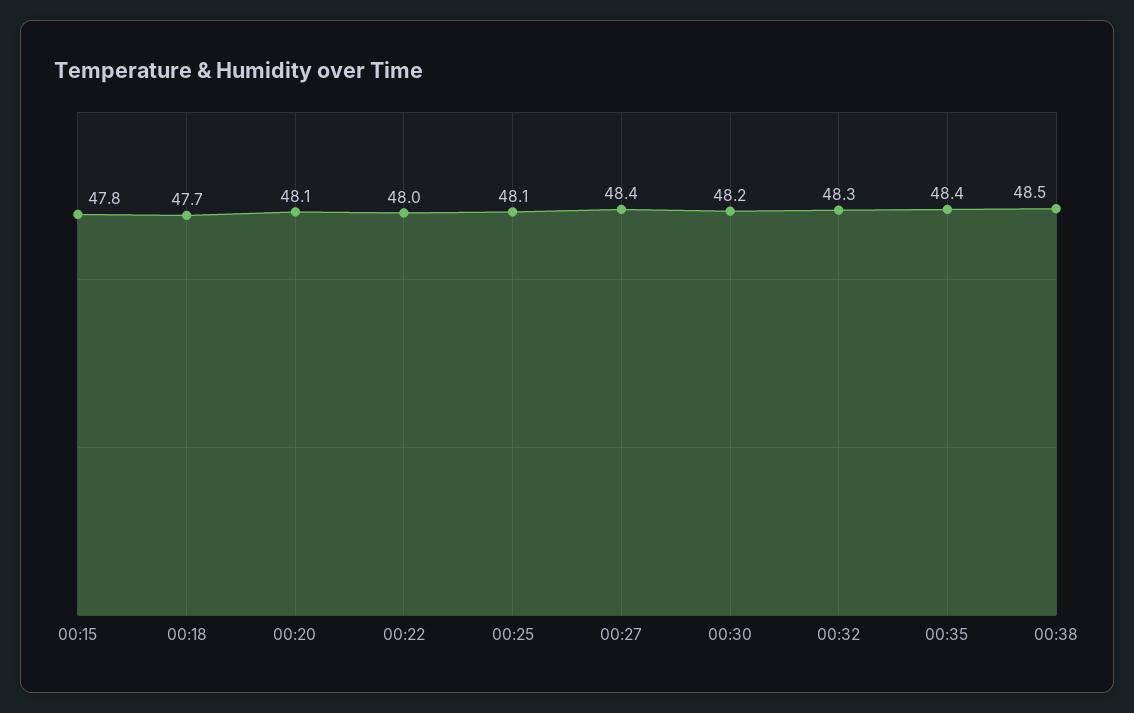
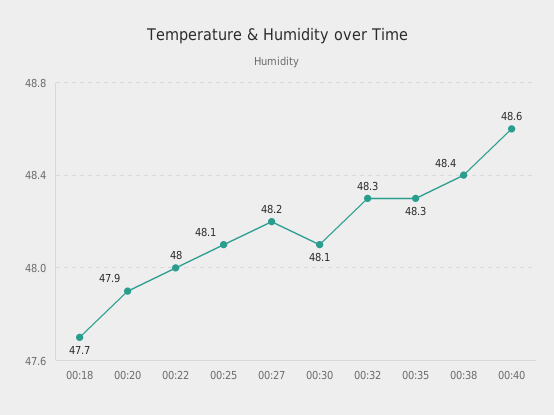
00:15: 47.8 -> none
00:20: 48.1 -> 47.9
00:27: 48.4 -> 48.2
00:30: 48.2 -> 48.1
00:35: 48.4 -> 48.3
00:38: 48.5 -> 48.4
00:40: none -> 48.6

